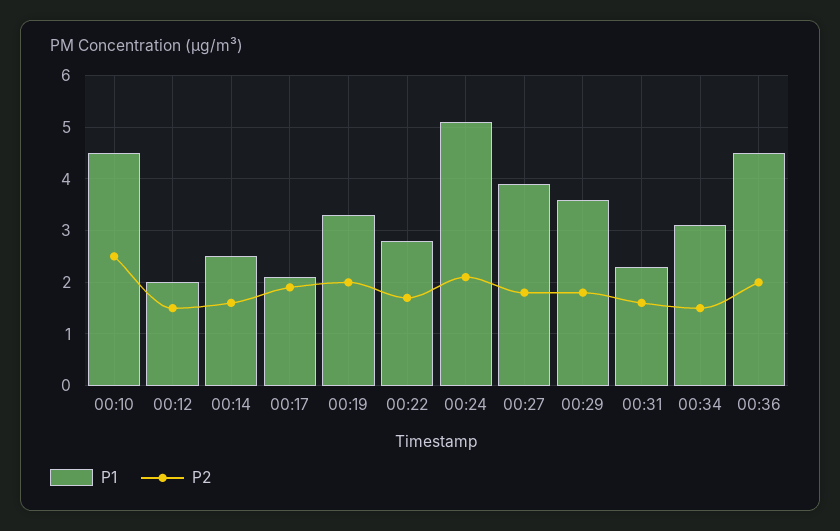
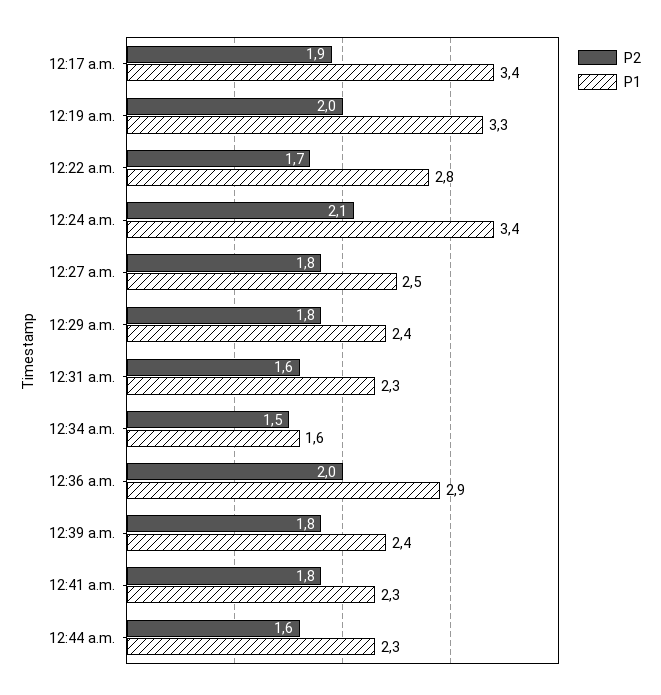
P1, 00:10: 4.5 -> none
P2, 00:10: 2.5 -> none
P1, 00:12: 2 -> none
P2, 00:12: 1.5 -> none
P1, 00:14: 2.5 -> none
P2, 00:14: 1.5 -> none
P1, 00:17: 2 -> 3.4
P1, 00:24: 5 -> 3.4
P1, 00:27: 4 -> 2.5
P1, 00:29: 3.5 -> 2.4
P1, 00:34: 3 -> 1.6
P1, 00:36: 4.5 -> 2.9
P2, 12:39 a.m.: none -> 1.8
P1, 12:39 a.m.: none -> 2.4
P2, 12:41 a.m.: none -> 1.8
P1, 12:41 a.m.: none -> 2.3
P2, 12:44 a.m.: none -> 1.6
P1, 12:44 a.m.: none -> 2.3

